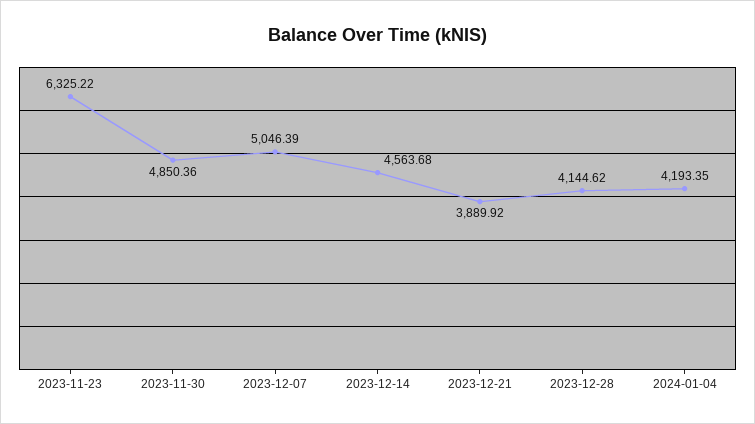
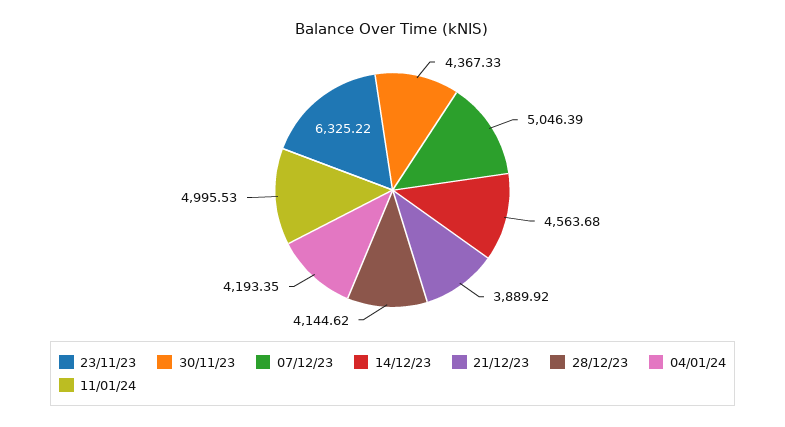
2023-11-30: 4850.36 -> 4367.33
11/01/24: none -> 4995.53

